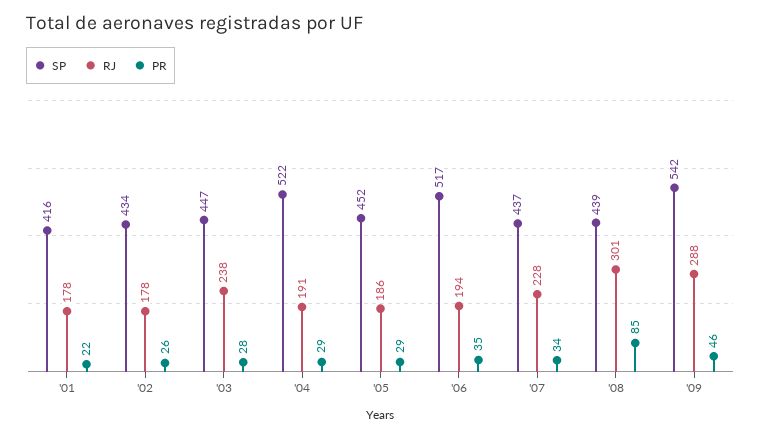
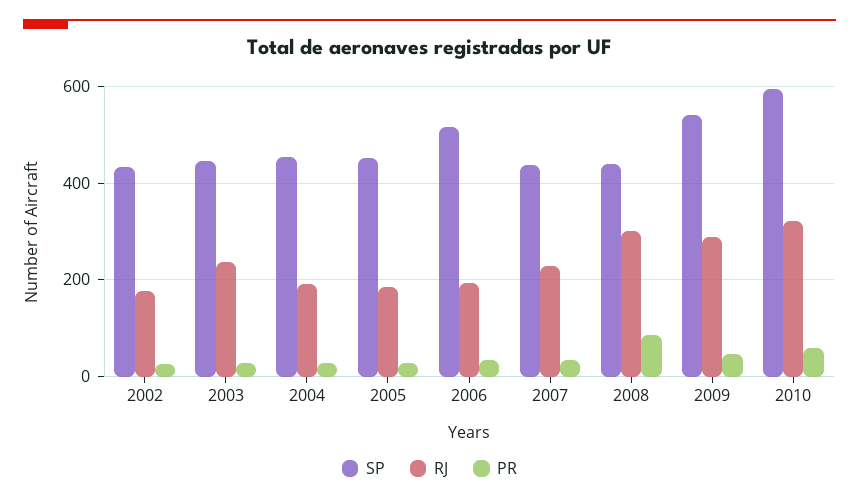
SP, '01: 416 -> none
RJ, '01: 178 -> none
PR, '01: 22 -> none
SP, '04: 522 -> 460
SP, 2010: none -> 600
RJ, 2010: none -> 320
PR, 2010: none -> 60

